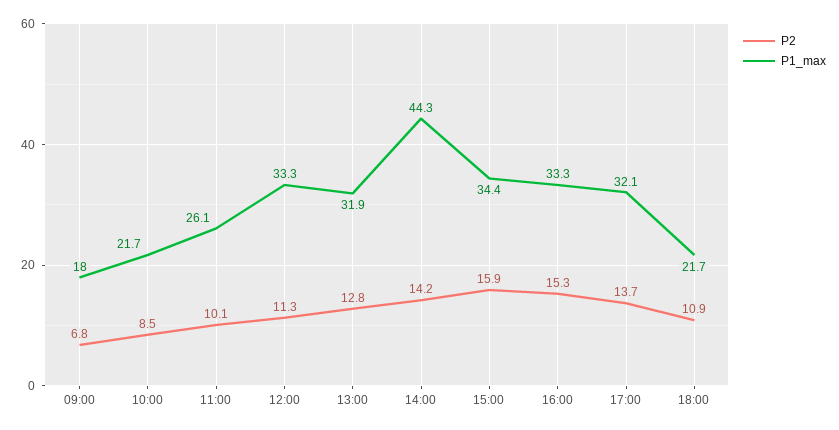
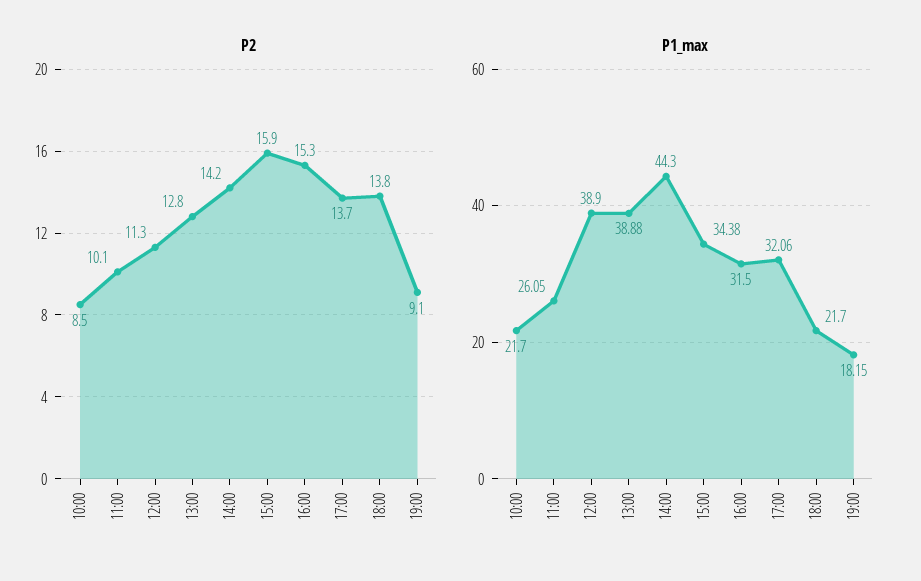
P2, 09:00: 6.8 -> none
P1_max, 09:00: 18 -> none
P1_max, 12:00: 33.3 -> 38.9
P1_max, 13:00: 31.9 -> 38.88
P1_max, 16:00: 33.3 -> 31.5
P2, 18:00: 10.9 -> 13.8
P2, 19:00: none -> 9.1
P1_max, 19:00: none -> 18.15

